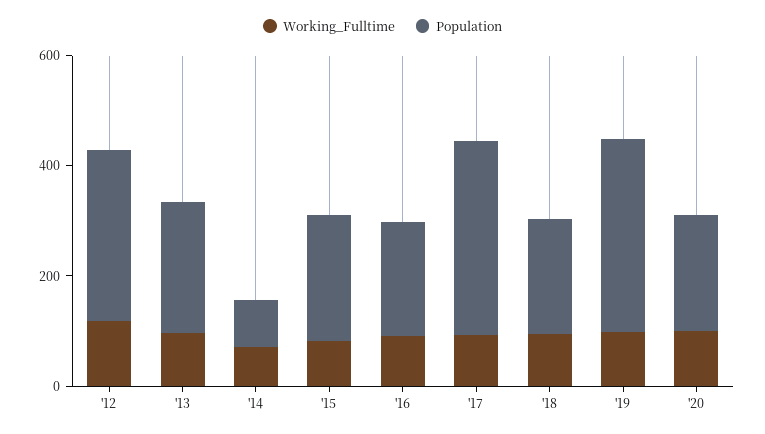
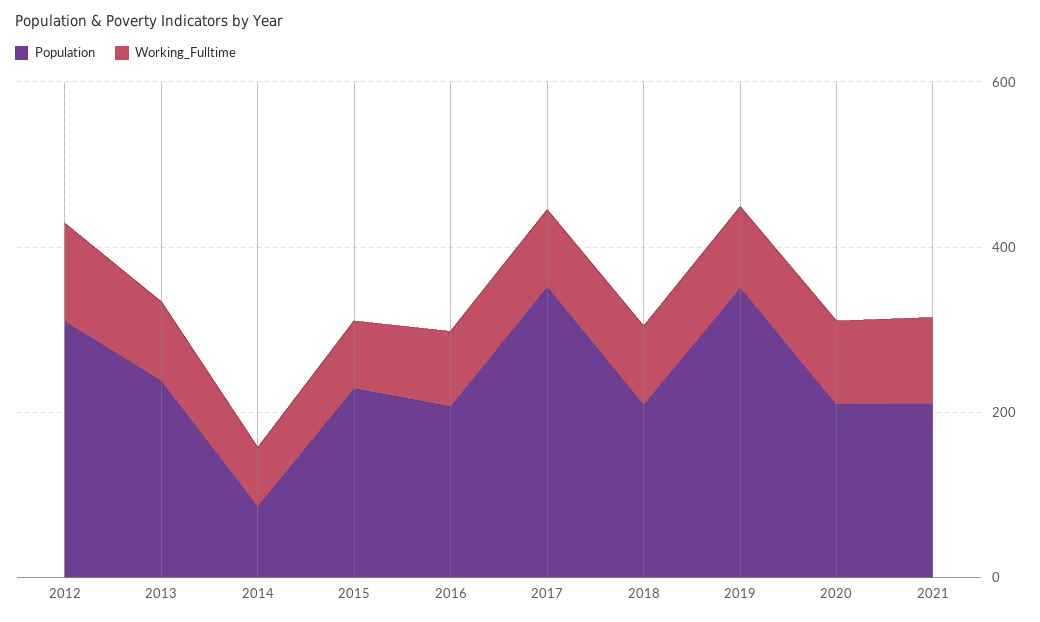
Population, 2021: none -> 200
Working_Fulltime, 2021: none -> 100

